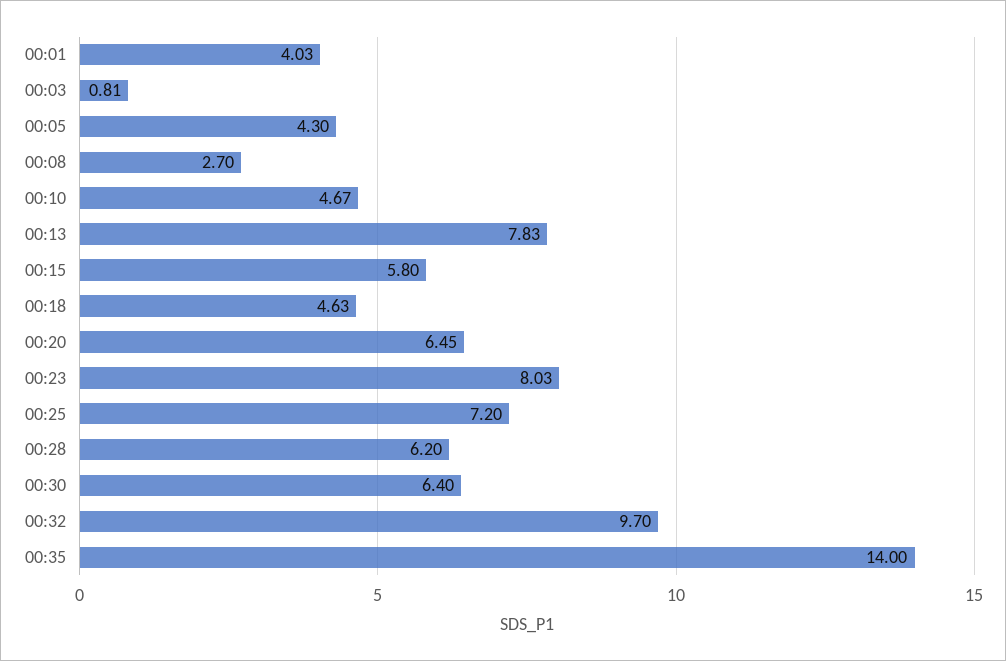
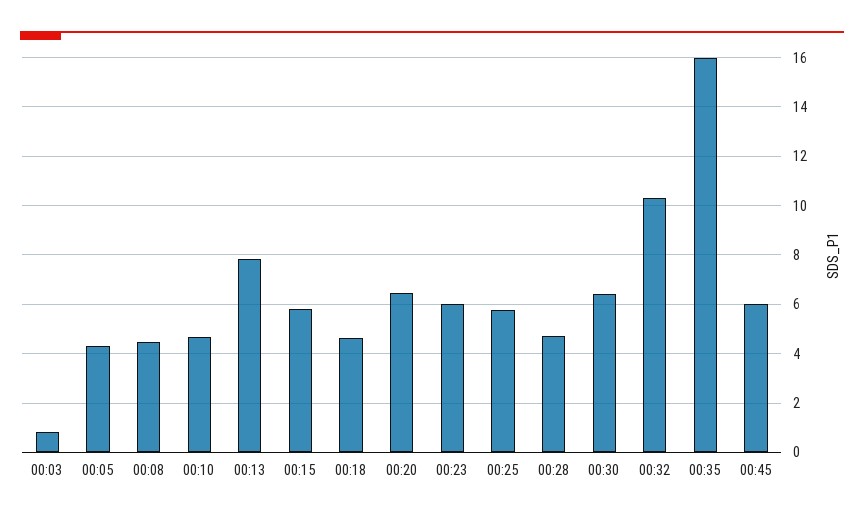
00:01: 4.03 -> none
00:08: 2.7 -> 4.5
00:23: 8.03 -> 6
00:25: 7.2 -> 5.75
00:28: 6.2 -> 4.75
00:32: 9.7 -> 10.25
00:35: 14 -> 16
00:45: none -> 6

